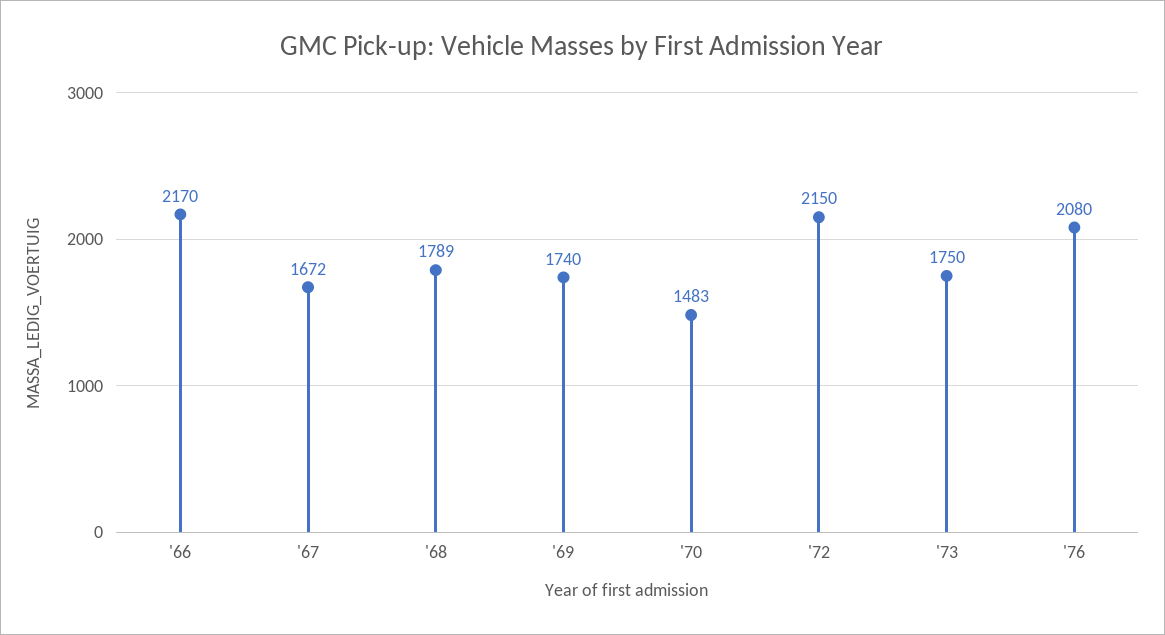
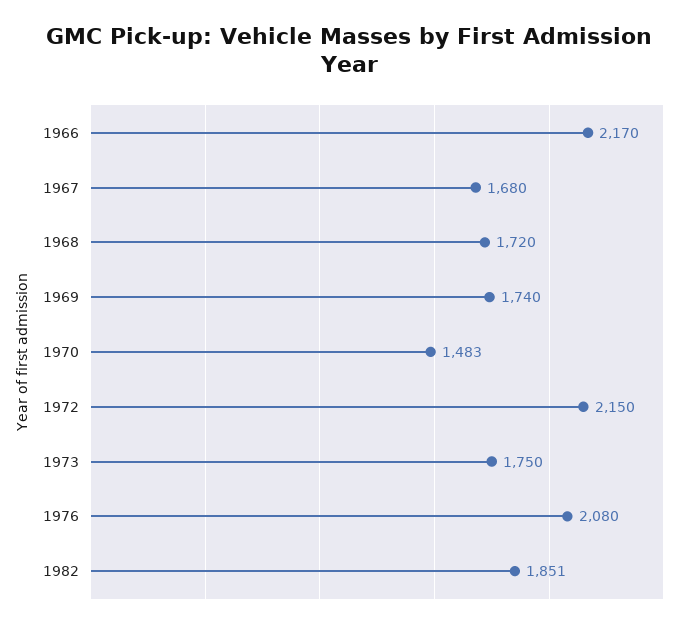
'67: 1672 -> 1680
'68: 1789 -> 1720
1982: none -> 1851

